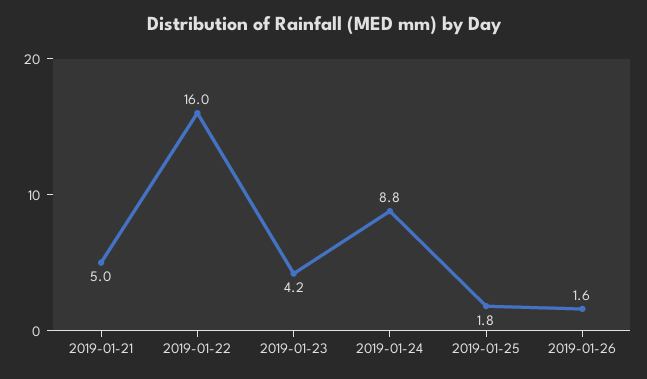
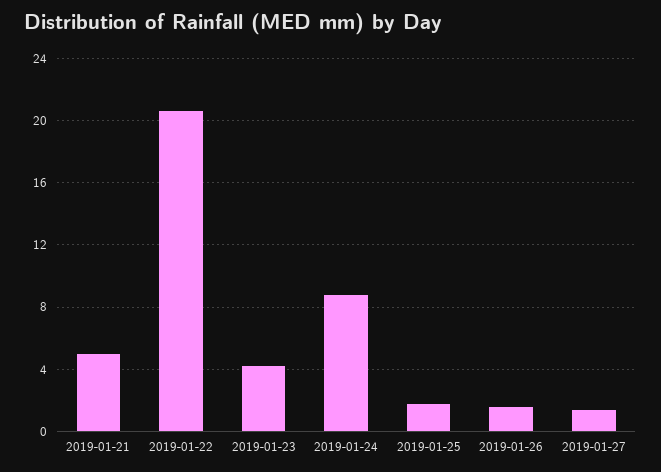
2019-01-22: 16 -> 20.5
2019-01-27: none -> 1.5

